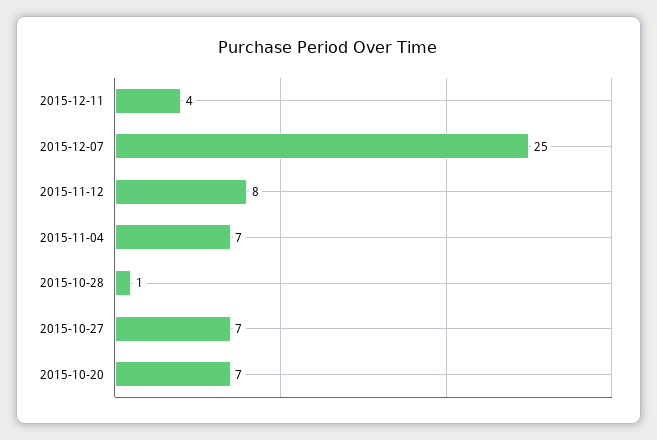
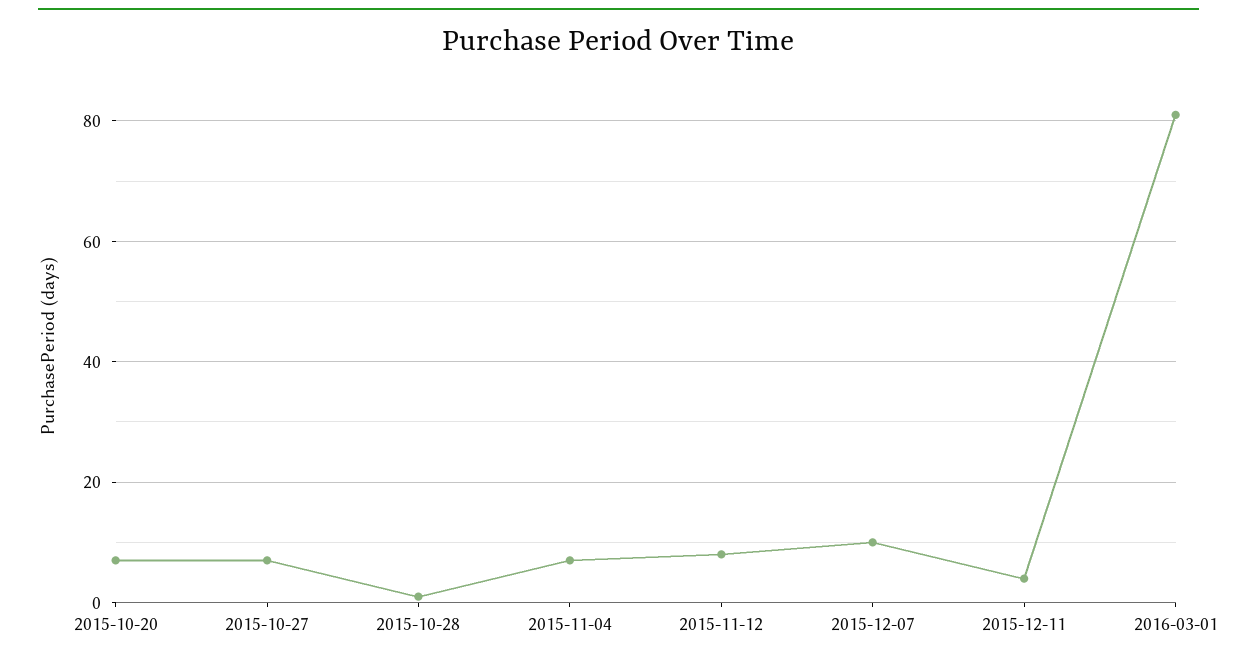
2015-12-07: 25 -> 10
2016-03-01: none -> 80

